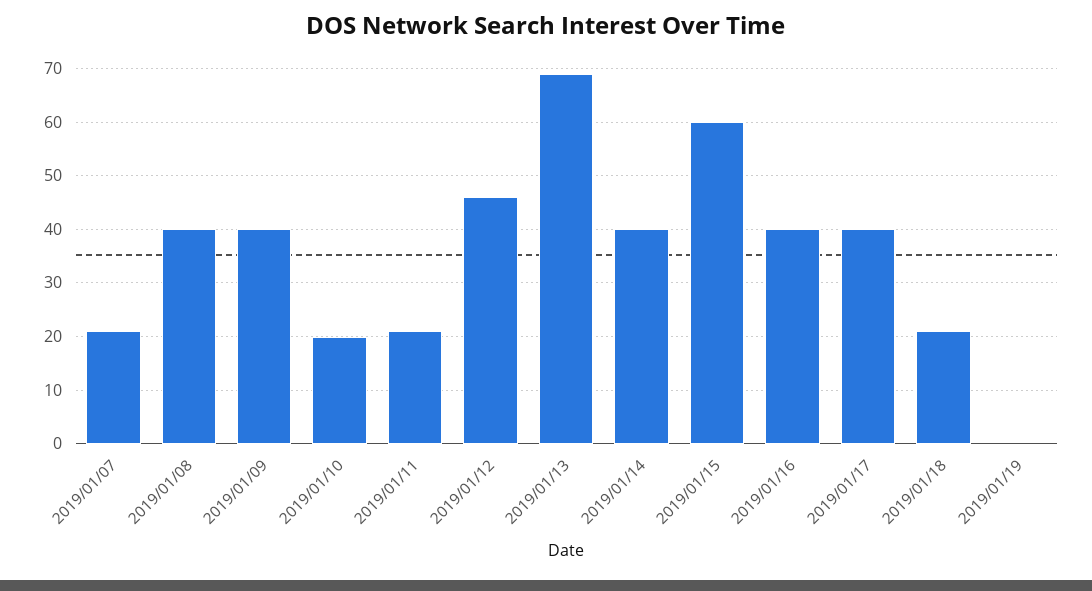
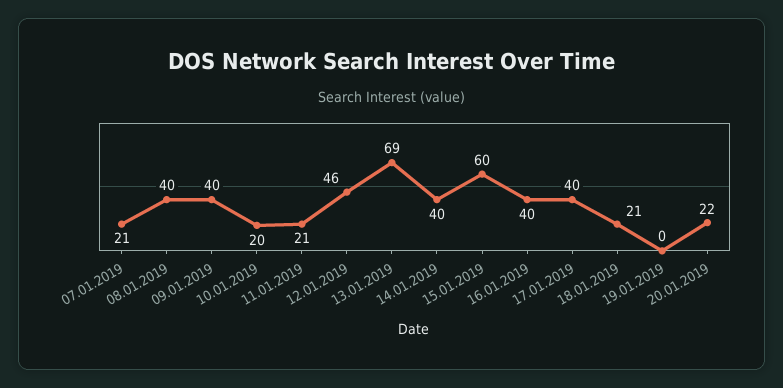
20.01.2019: none -> 22

